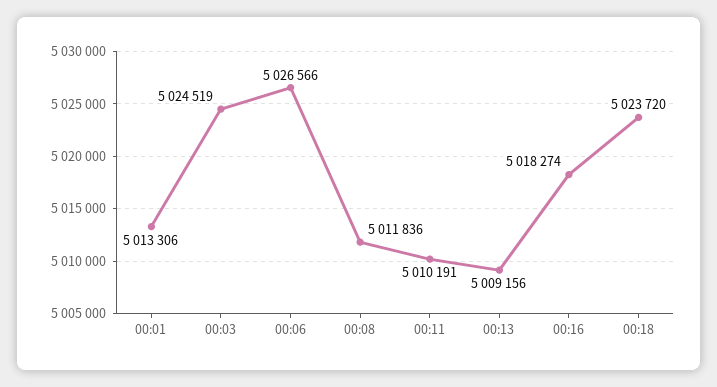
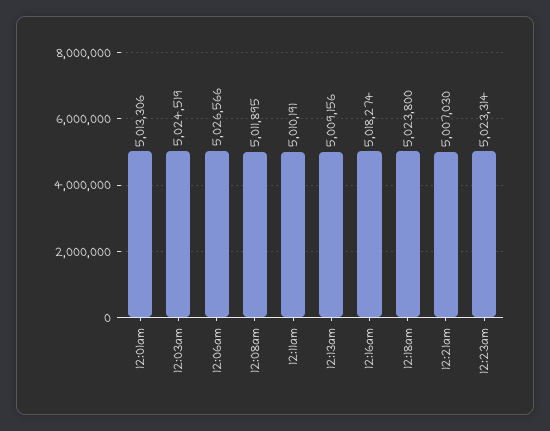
00:08: 5011836 -> 5011895
00:18: 5023720 -> 5023800
12:21am: none -> 5007030
12:23am: none -> 5023314

